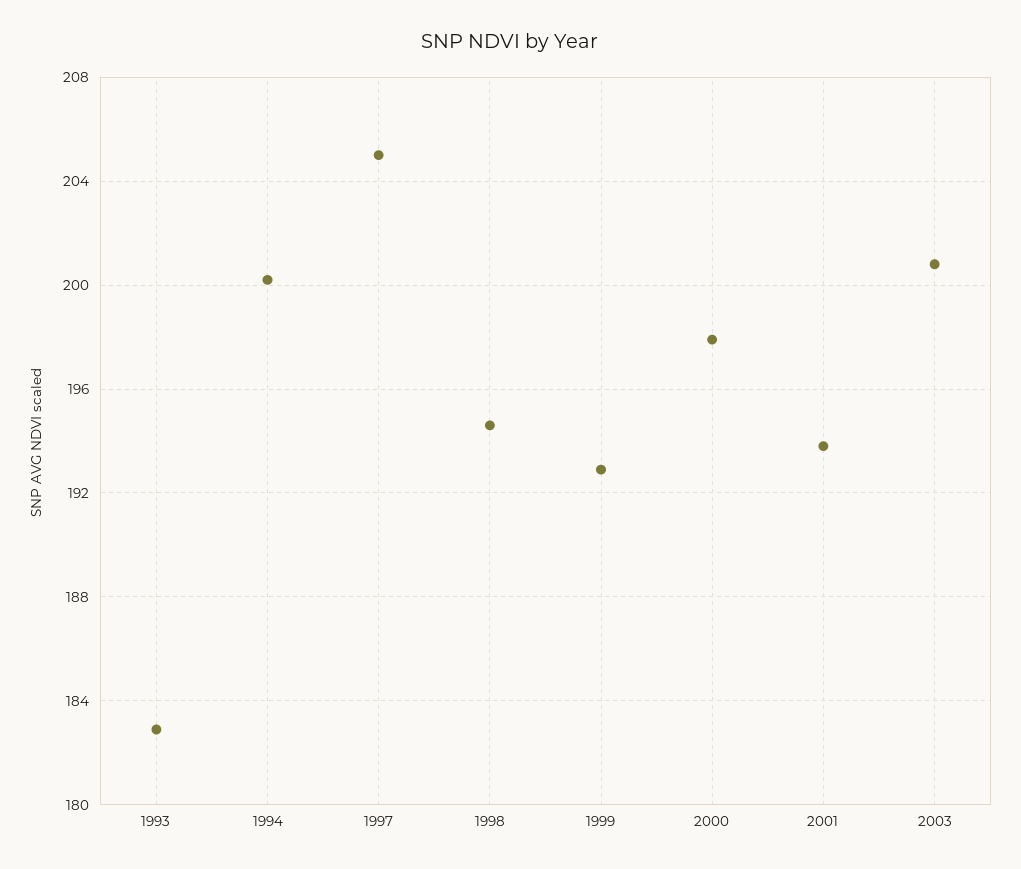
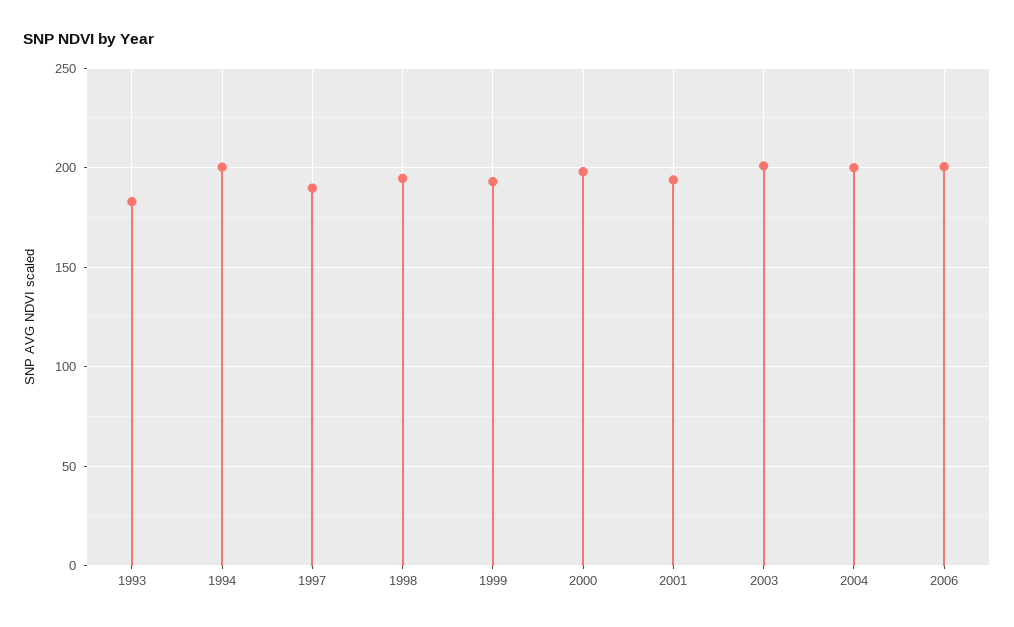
1997: 205 -> 190
2004: none -> 200
2006: none -> 200

